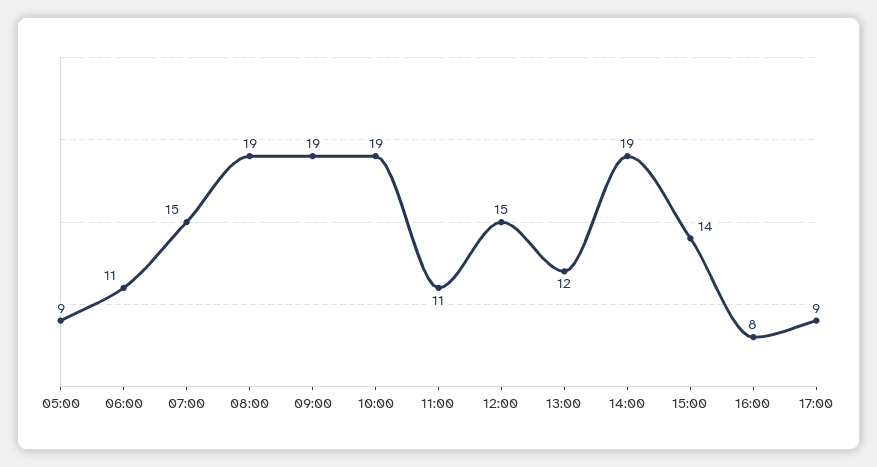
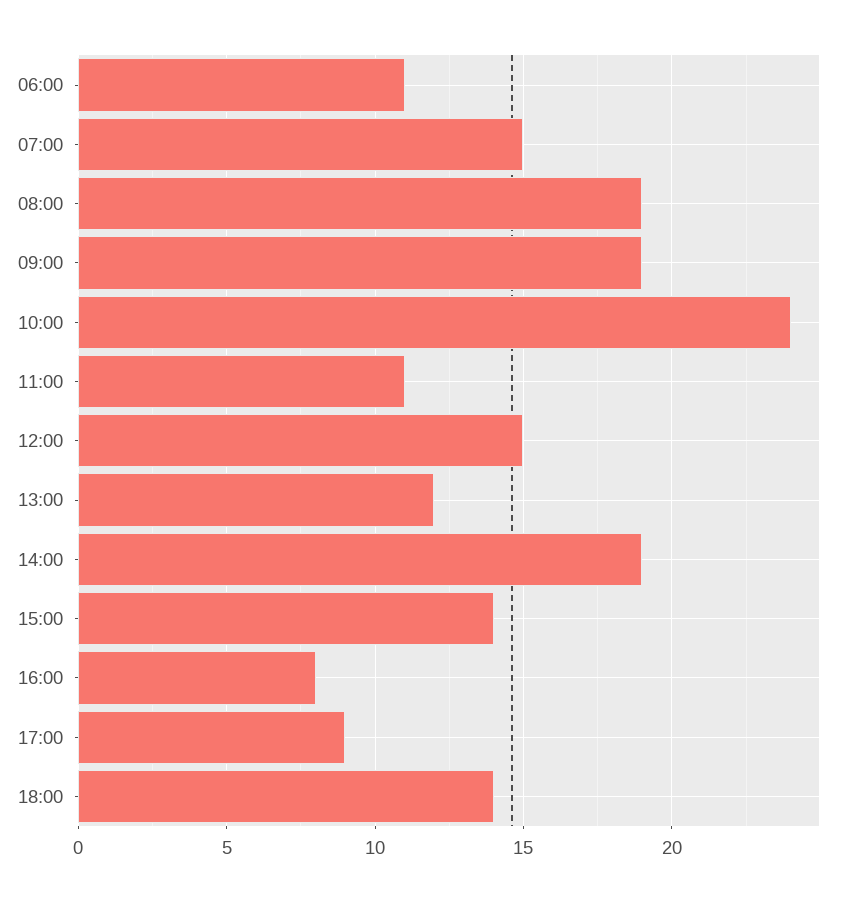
05:00: 9 -> none
10:00: 19 -> 24
18:00: none -> 14

